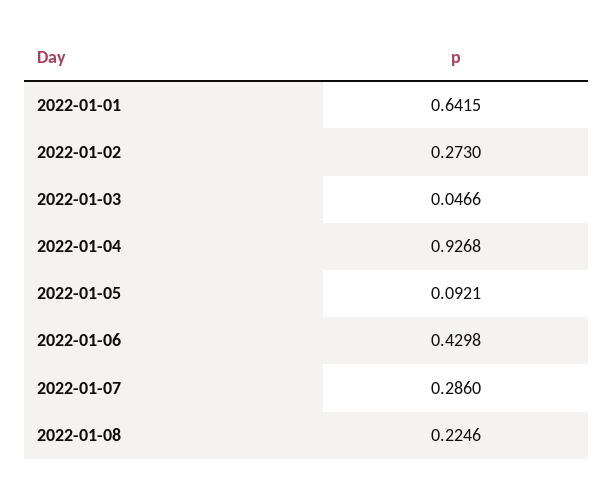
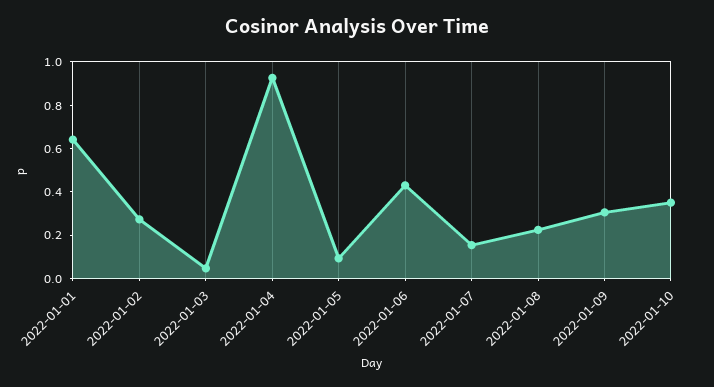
2022-01-07: 0.286 -> 0.15
2022-01-09: none -> 0.3
2022-01-10: none -> 0.35

